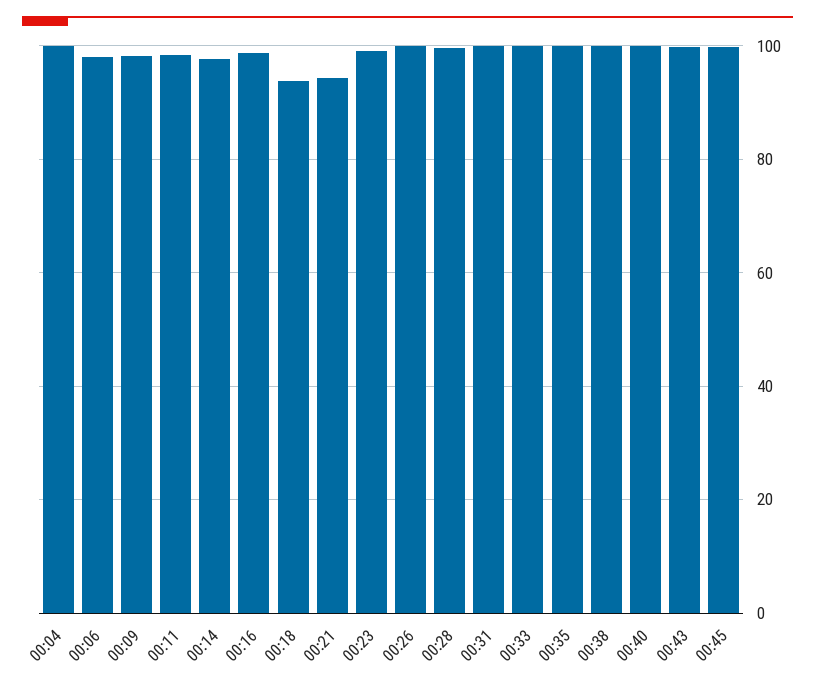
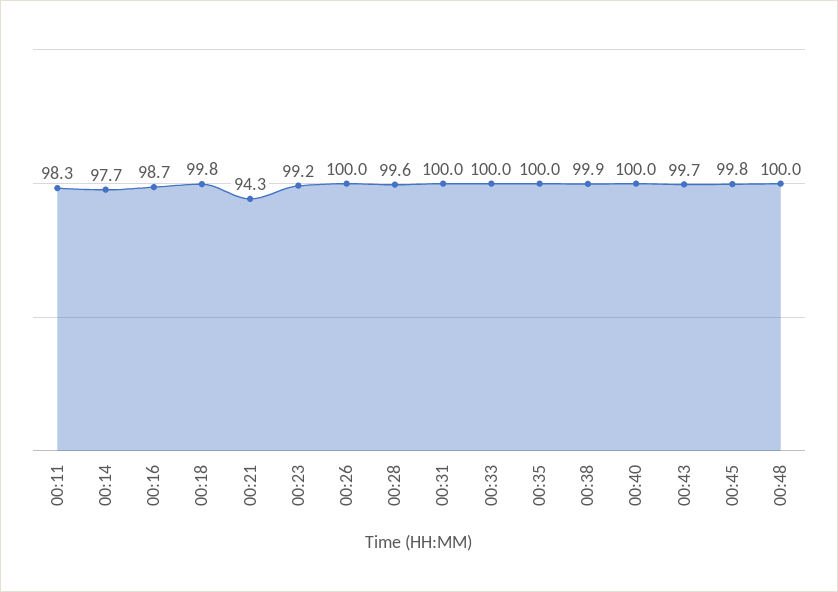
00:04: 100 -> none
00:06: 98 -> none
00:09: 98 -> none
00:18: 94 -> 99.8
00:48: none -> 100

